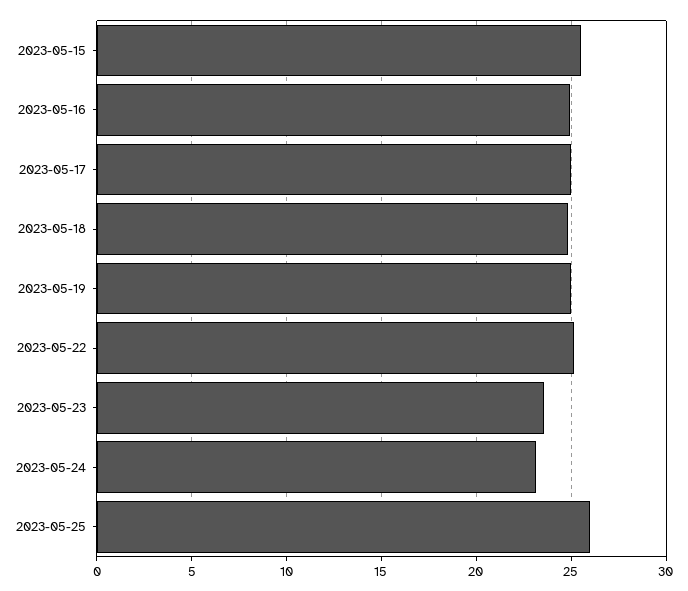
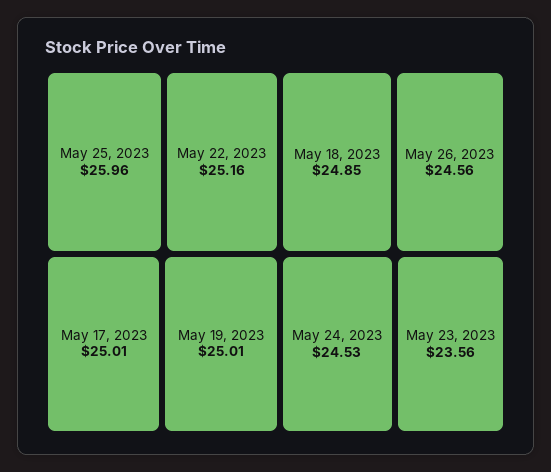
2023-05-15: 25.5 -> none
2023-05-16: 25 -> none
2023-05-24: 23 -> 24.53
May 26, 2023: none -> 24.56

